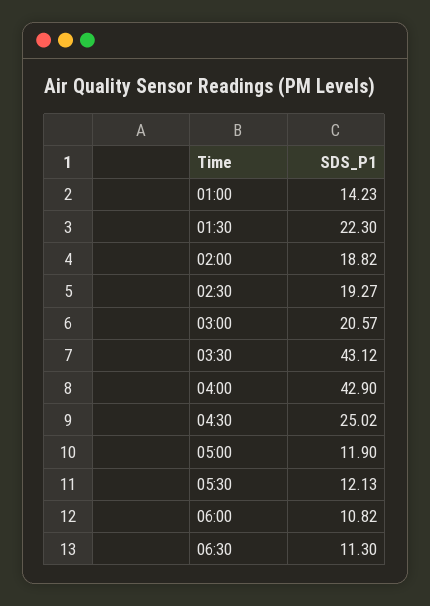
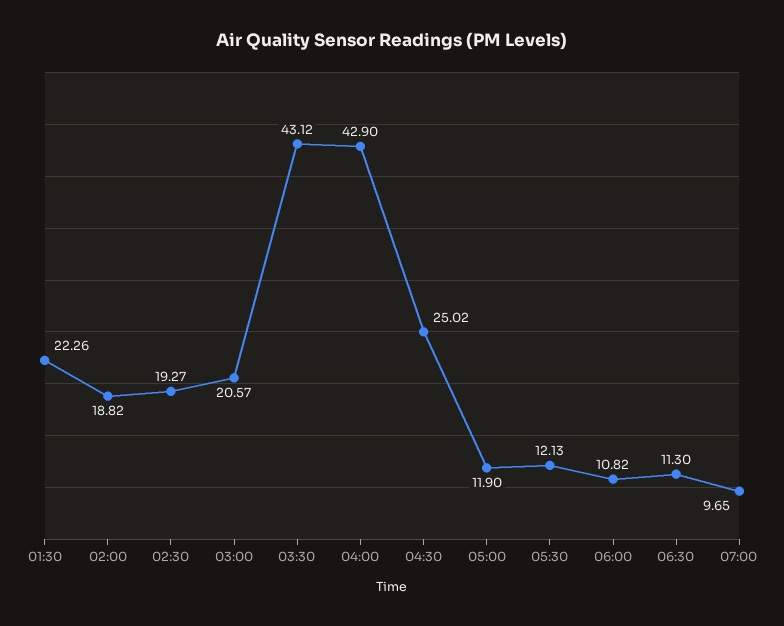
01:00: 14.23 -> none
01:30: 22.3 -> 22.26
07:00: none -> 9.65

